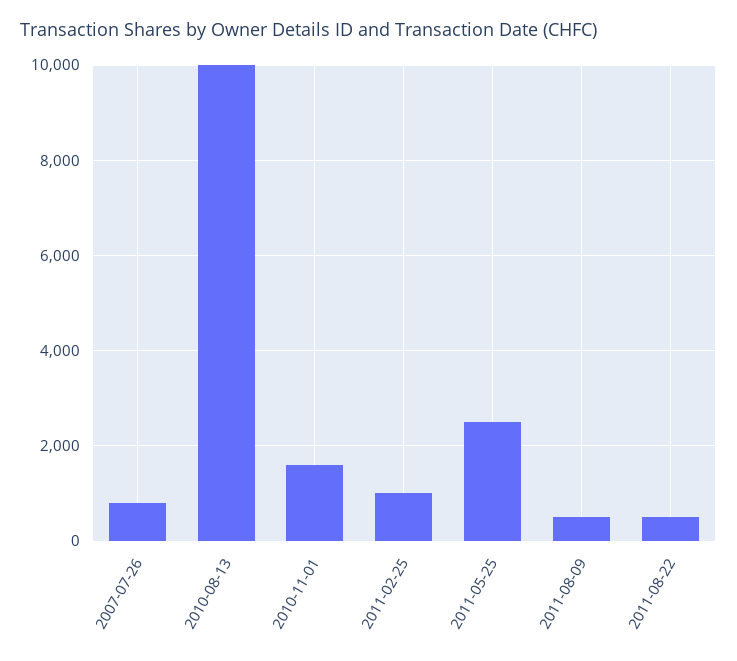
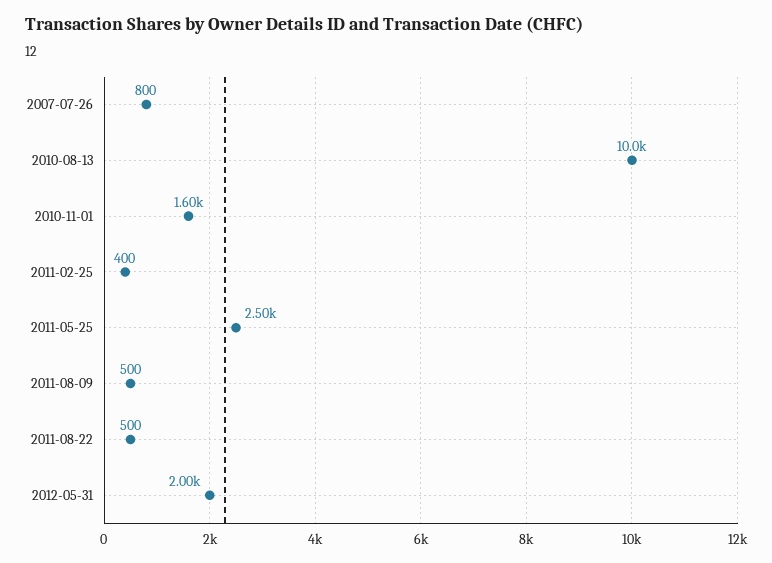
2011-02-25: 1000 -> 400
2012-05-31: none -> 2000

